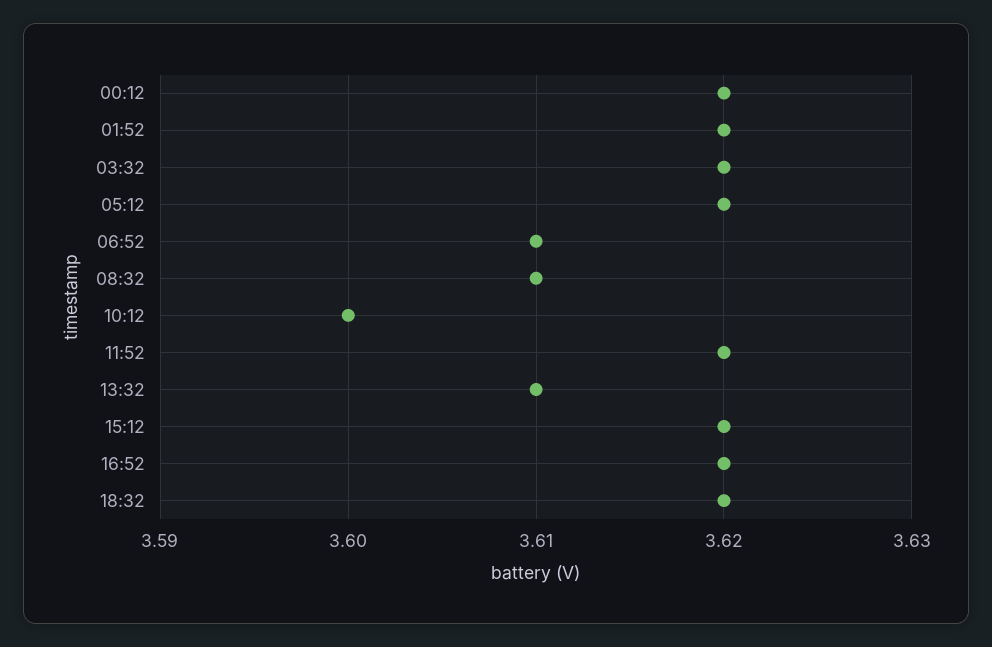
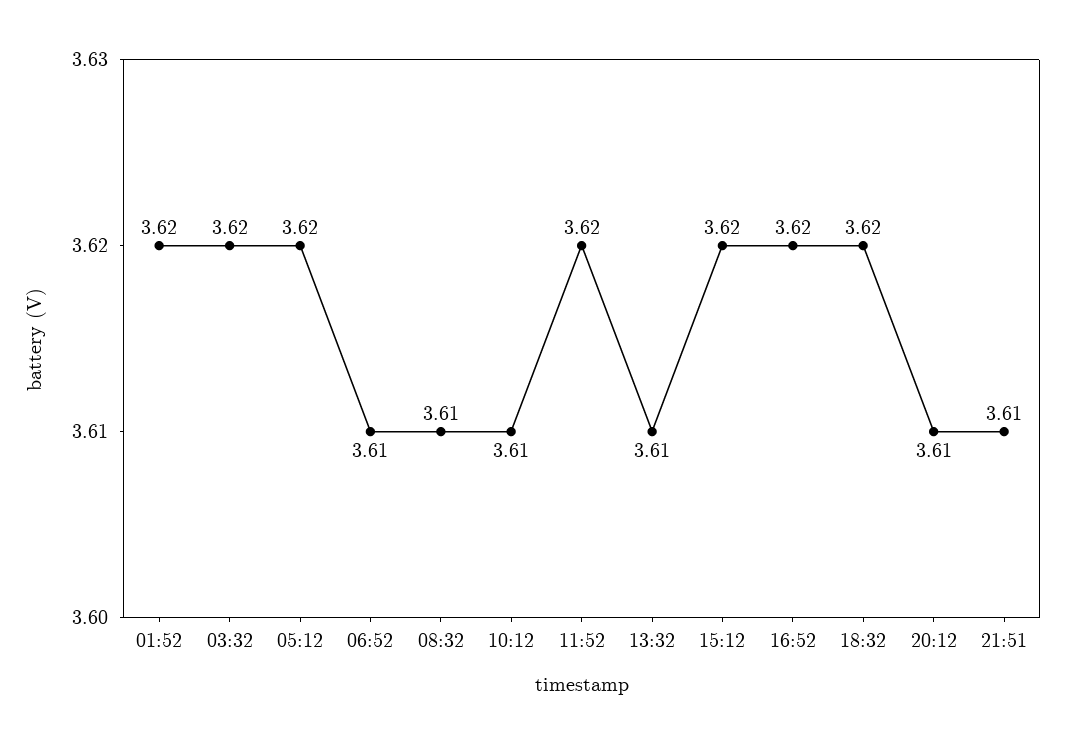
00:12: 3.62 -> none
10:12: 3.6 -> 3.61
20:12: none -> 3.61
21:51: none -> 3.61

